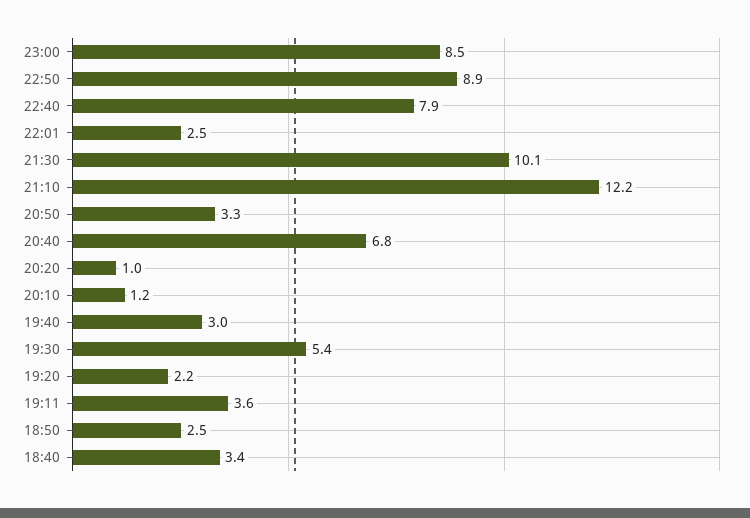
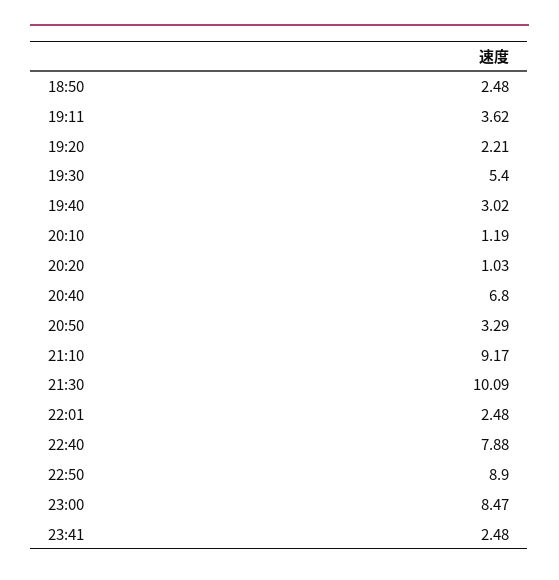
21:10: 12.2 -> 9.17
18:40: 3.4 -> none
23:41: none -> 2.48

